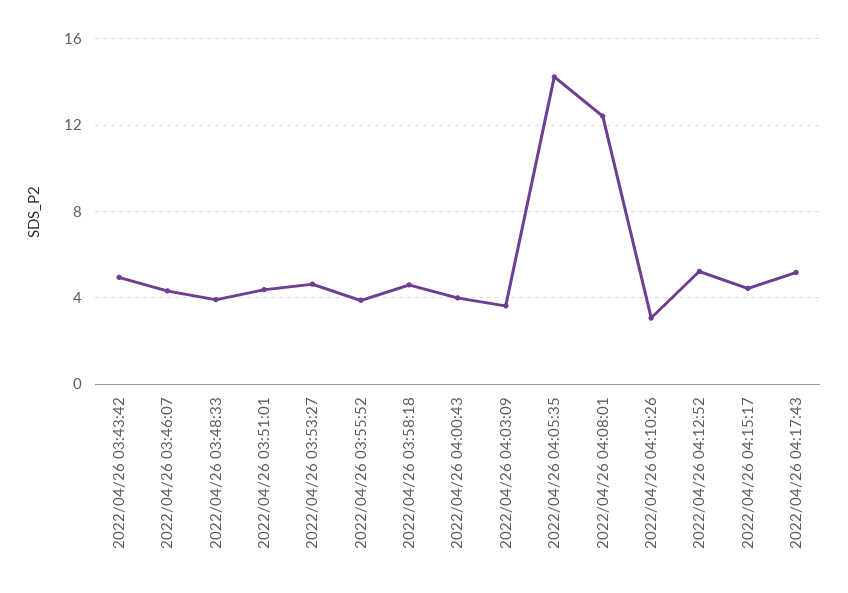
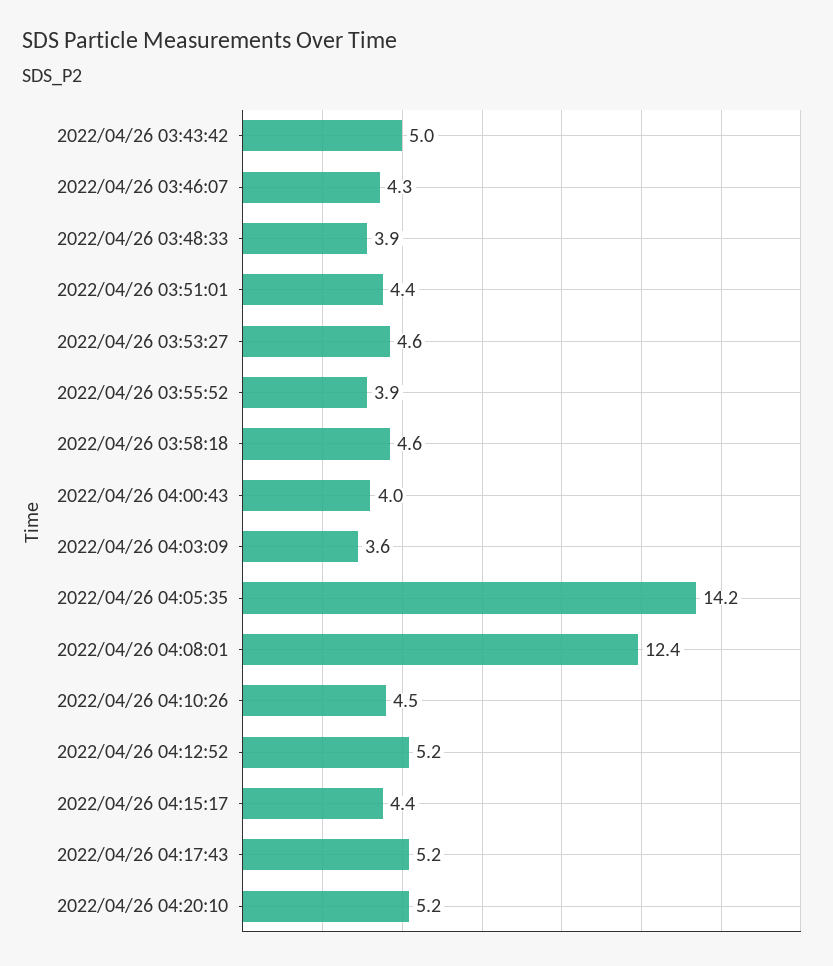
2022/04/26 04:10:26: 3 -> 4.5
2022/04/26 04:20:10: none -> 5.2

